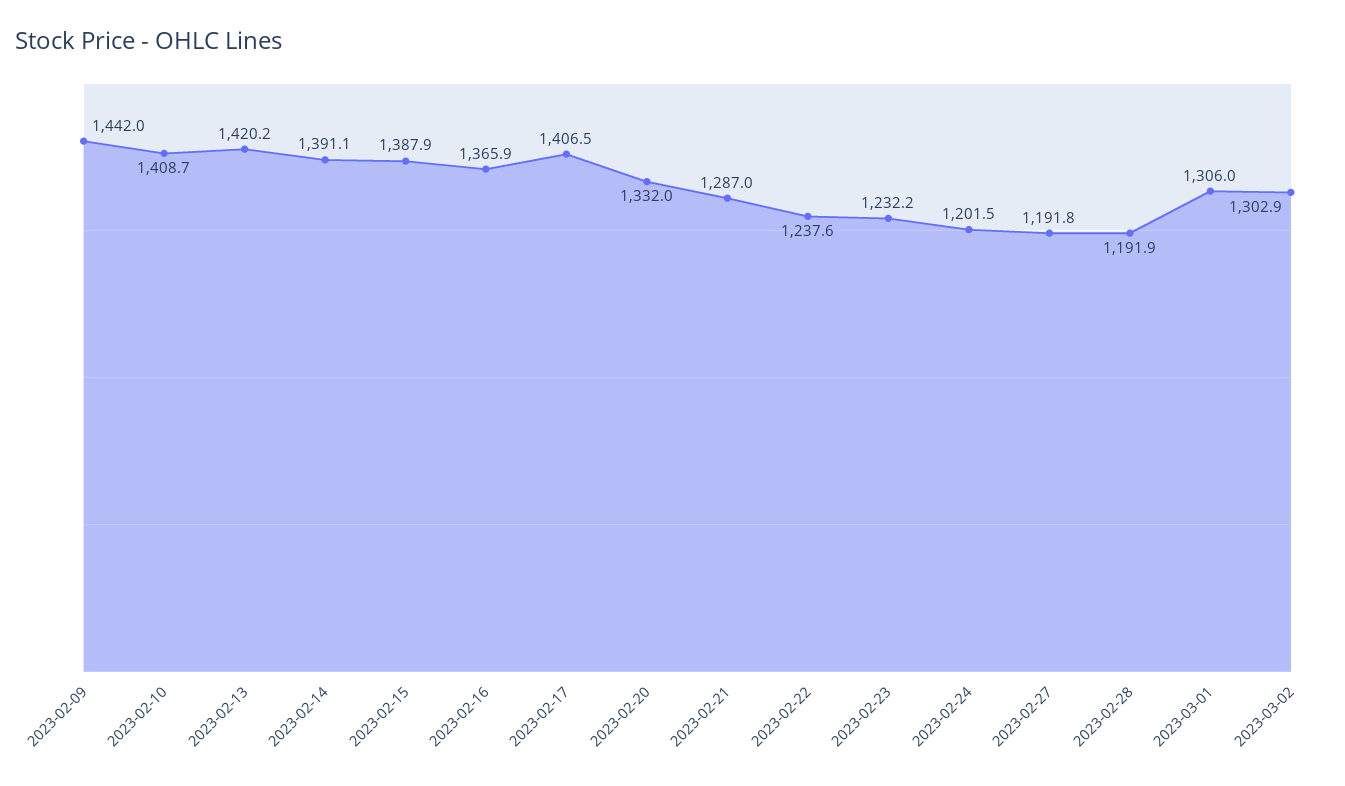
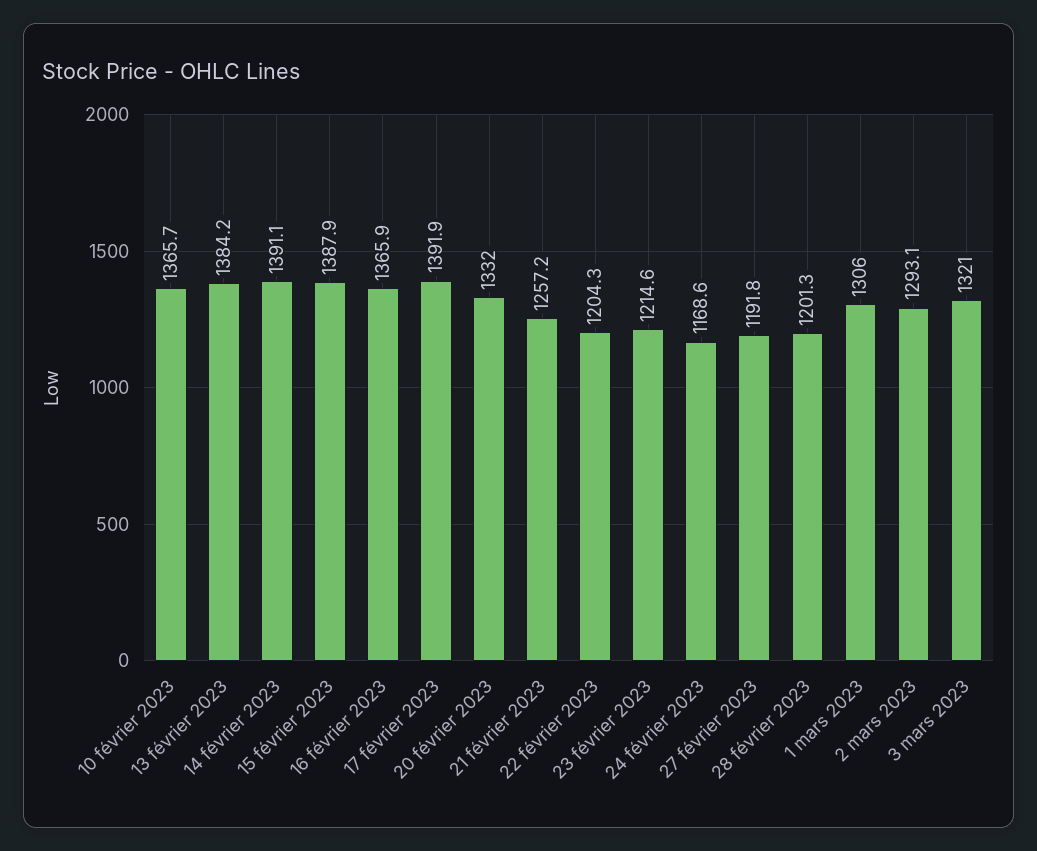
2023-02-09: 1442 -> none
2023-02-10: 1408.7 -> 1365.7
2023-02-13: 1420.2 -> 1384.2
2023-02-17: 1406.5 -> 1391.9
2023-02-21: 1287 -> 1257.2
2023-02-22: 1237.6 -> 1204.3
2023-02-23: 1232.2 -> 1214.6
2023-02-24: 1201.5 -> 1168.6
2023-02-28: 1191.9 -> 1201.3
2023-03-02: 1302.9 -> 1293.1
3 mars 2023: none -> 1321

